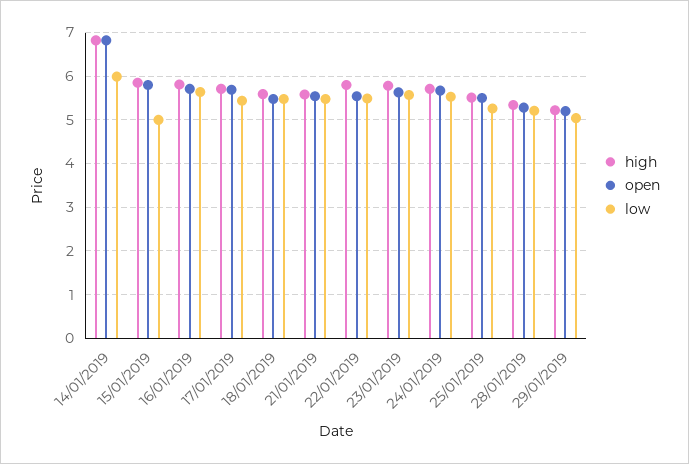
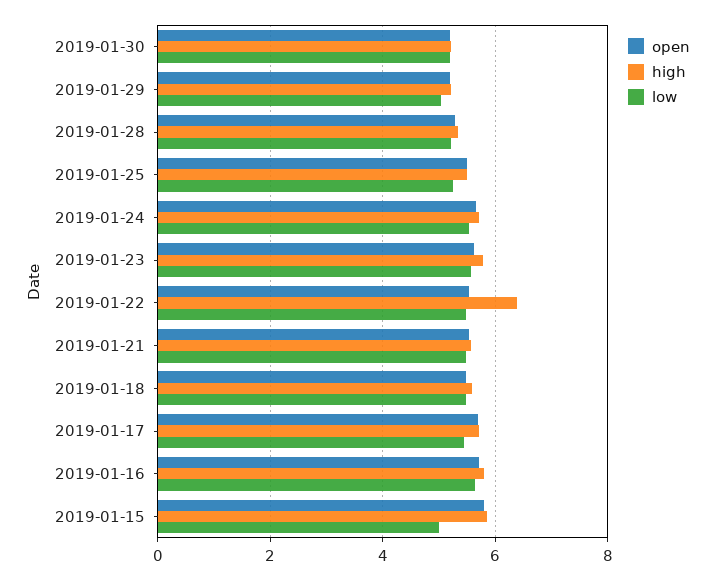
high, 14/01/2019: 6.8 -> none
open, 14/01/2019: 6.8 -> none
low, 14/01/2019: 6 -> none
high, 22/01/2019: 5.8 -> 6.4
open, 2019-01-30: none -> 5.2
high, 2019-01-30: none -> 5.2
low, 2019-01-30: none -> 5.2

